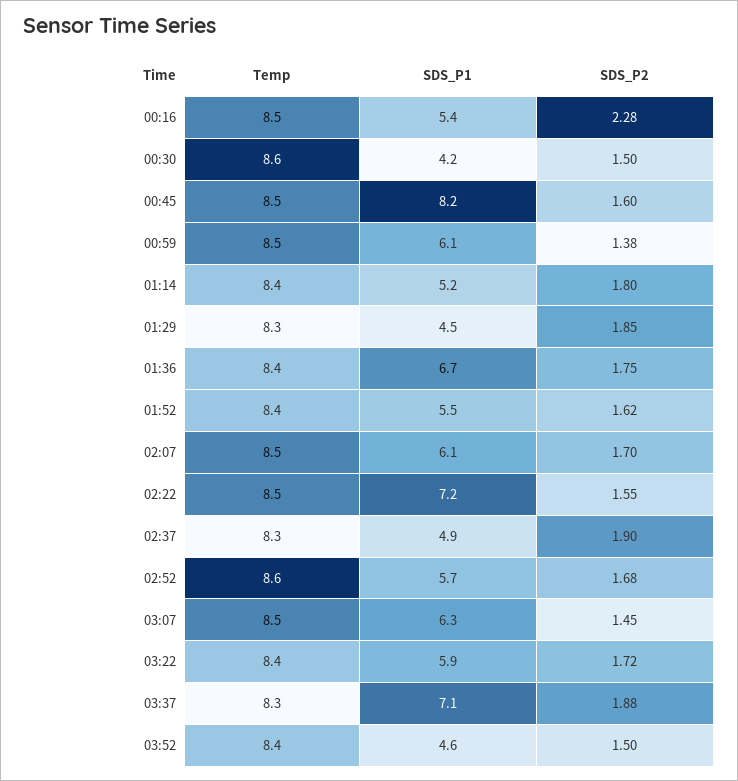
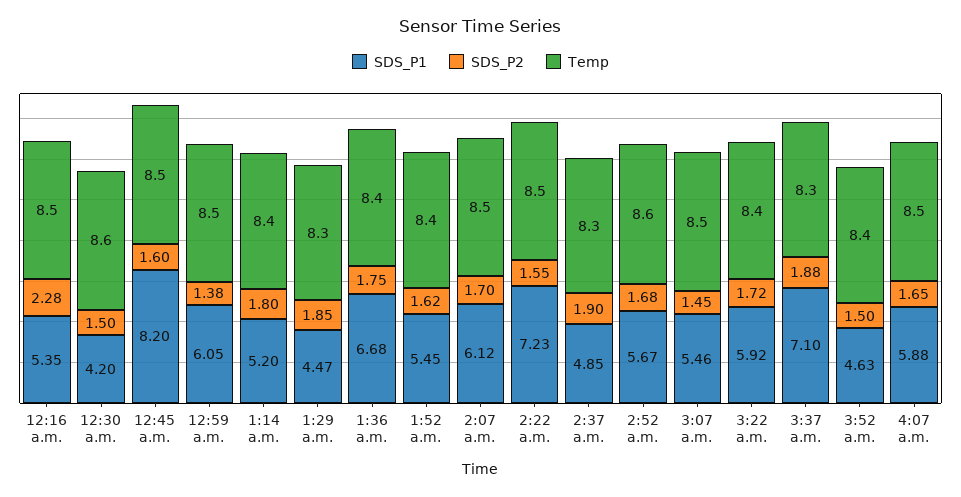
SDS_P1, 03:07: 6.3 -> 5.46
SDS_P1, 4:07 a.m.: none -> 5.88
SDS_P2, 4:07 a.m.: none -> 1.65
Temp, 4:07 a.m.: none -> 8.5

